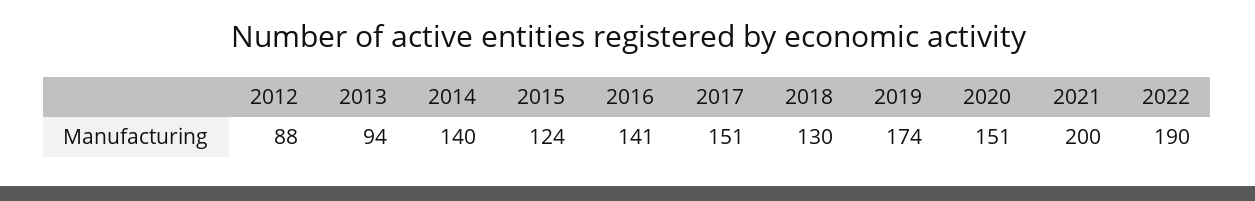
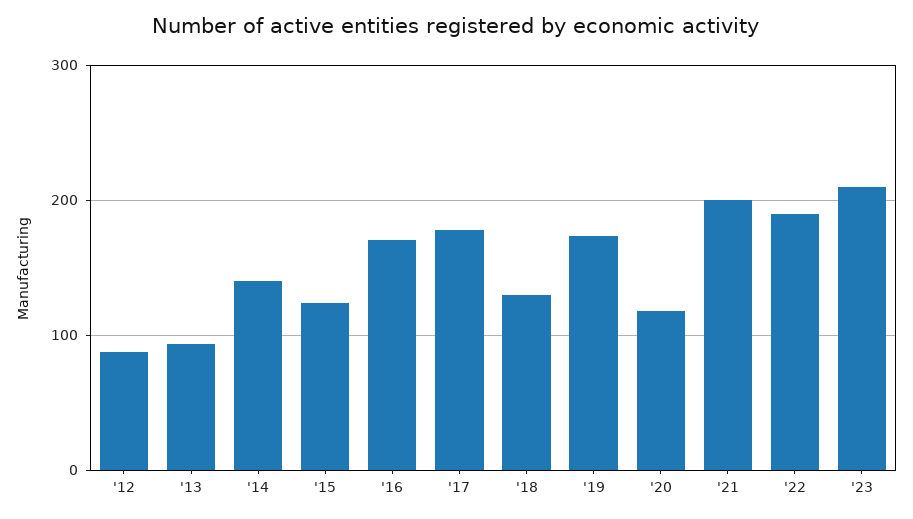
2016: 141 -> 170
2017: 151 -> 180
2020: 151 -> 120
'23: none -> 210

